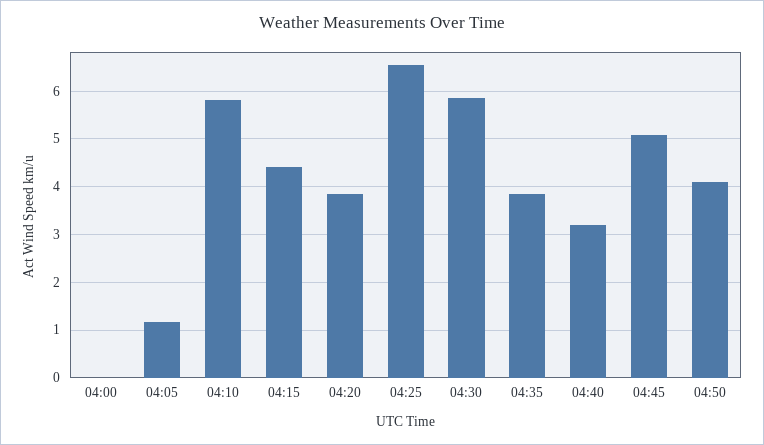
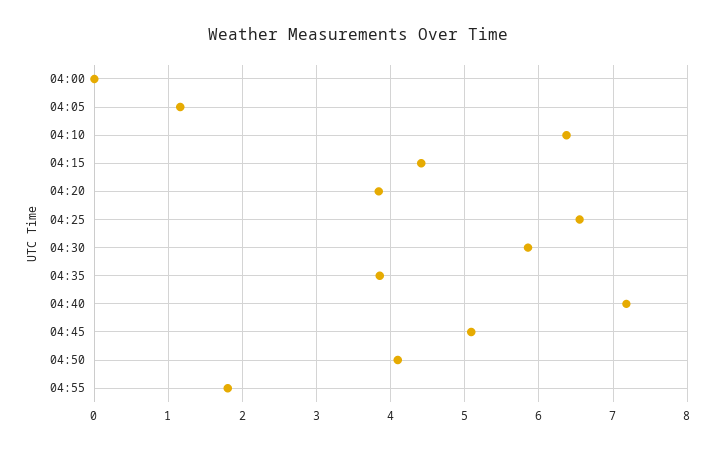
04:10: 5.8 -> 6.4
04:40: 3.2 -> 7.2
04:55: none -> 1.8

